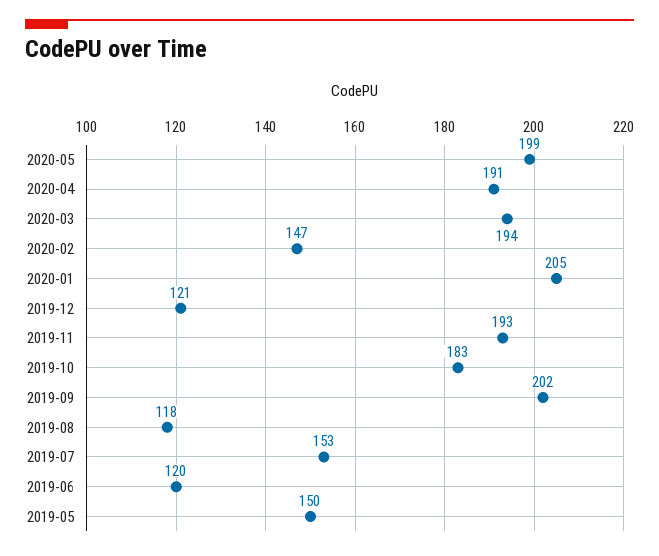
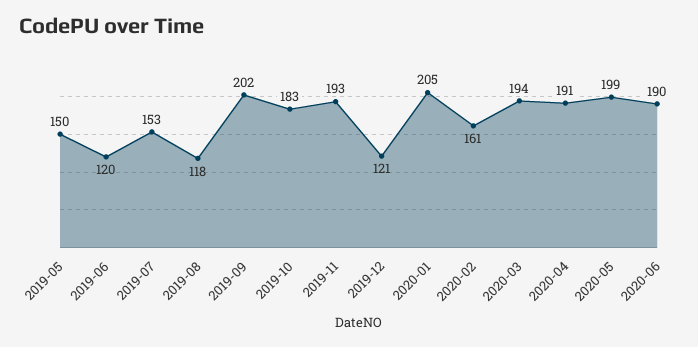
2020-02: 147 -> 161
2020-06: none -> 190

